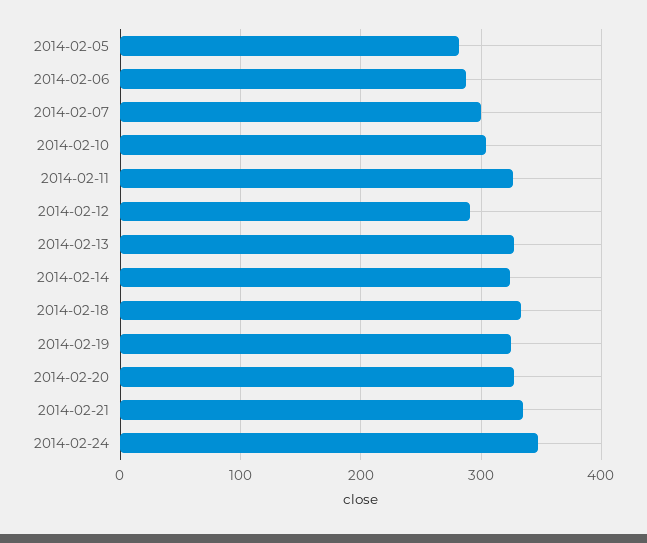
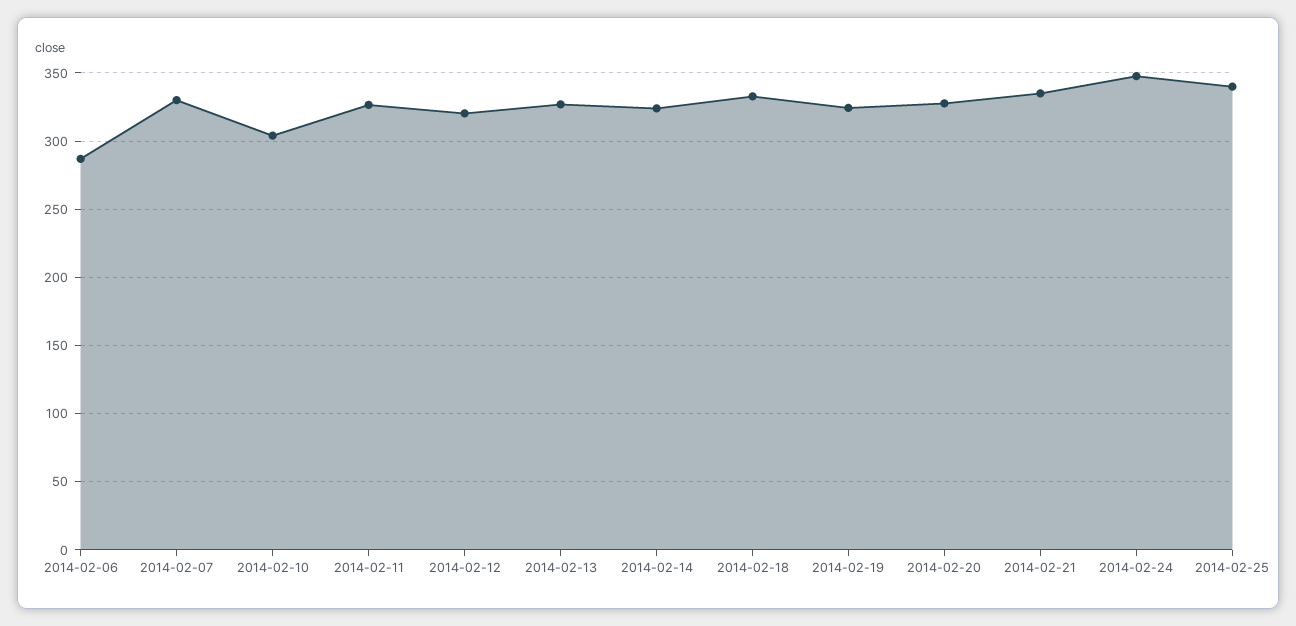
2014-02-05: 280 -> none
2014-02-07: 300 -> 330
2014-02-12: 290 -> 320
2014-02-25: none -> 340

